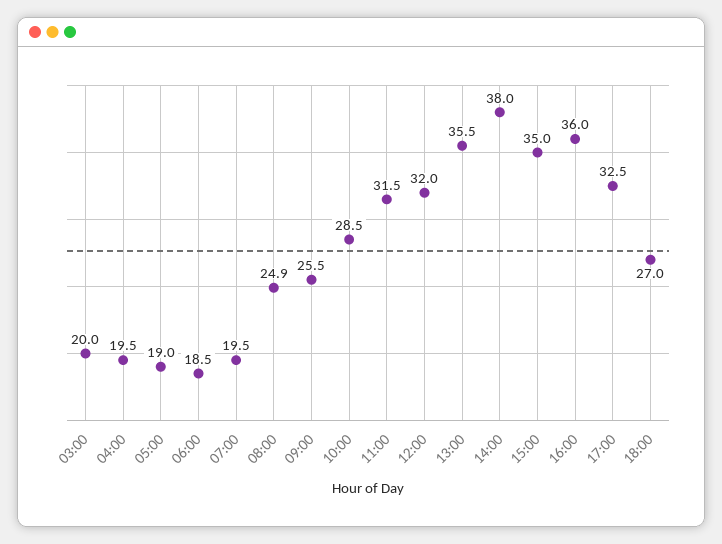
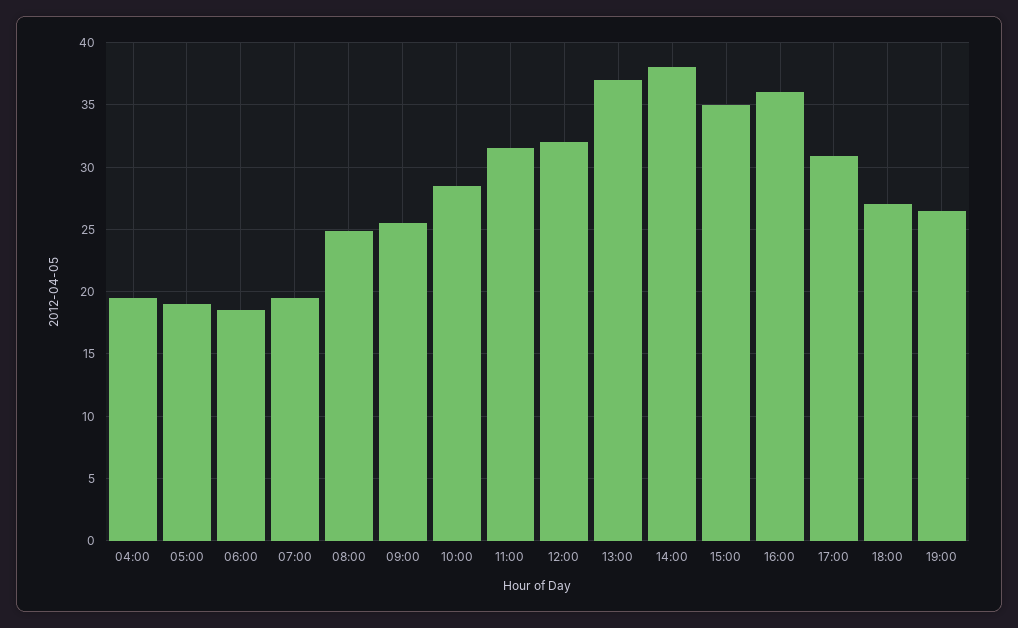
03:00: 20 -> none
13:00: 35.5 -> 37
17:00: 32.5 -> 31
19:00: none -> 26.5

